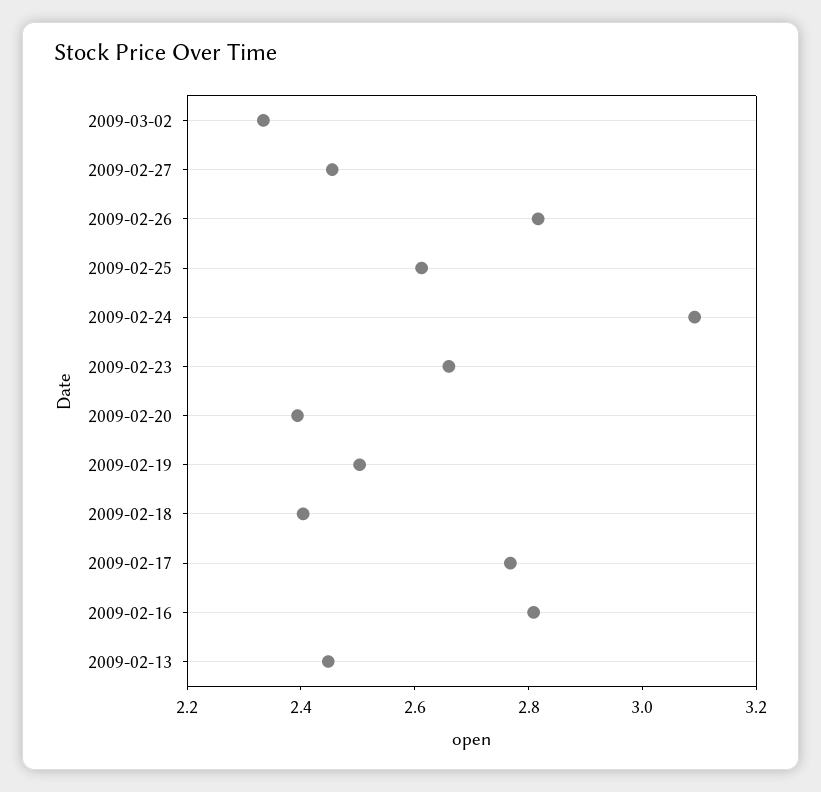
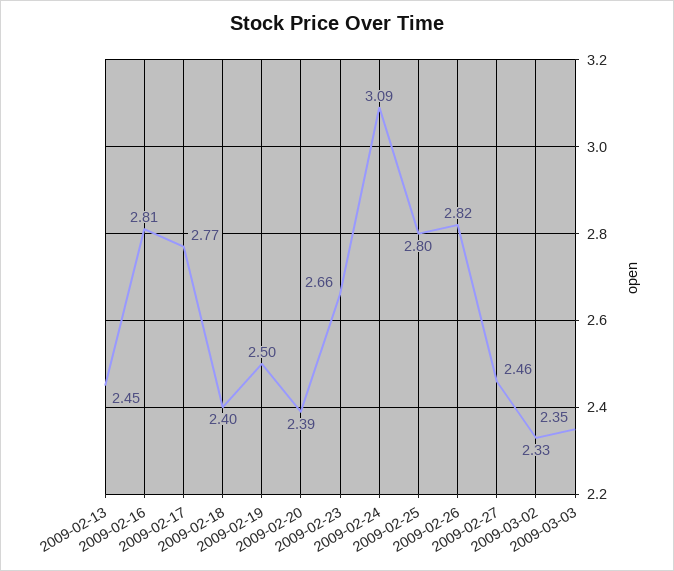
2009-02-25: 2.6 -> 2.8
2009-03-03: none -> 2.35

